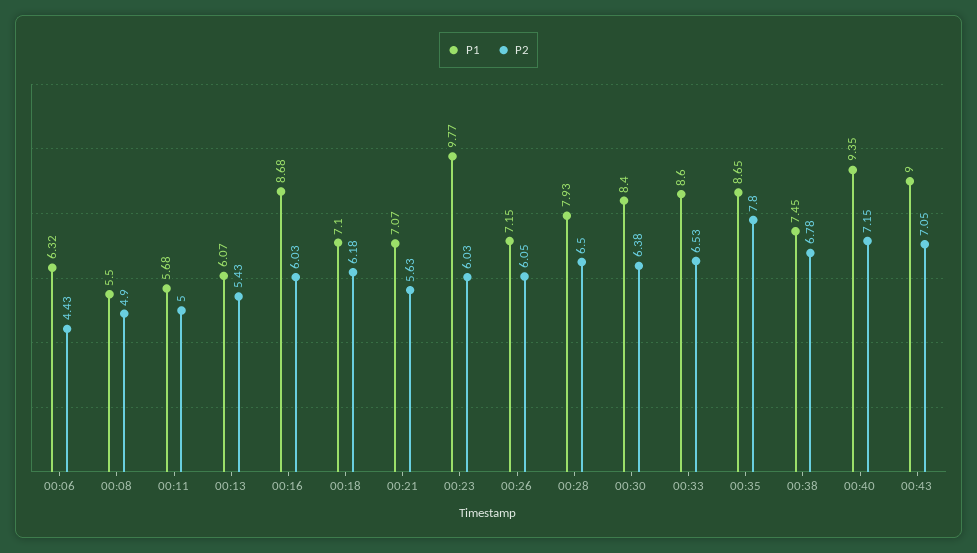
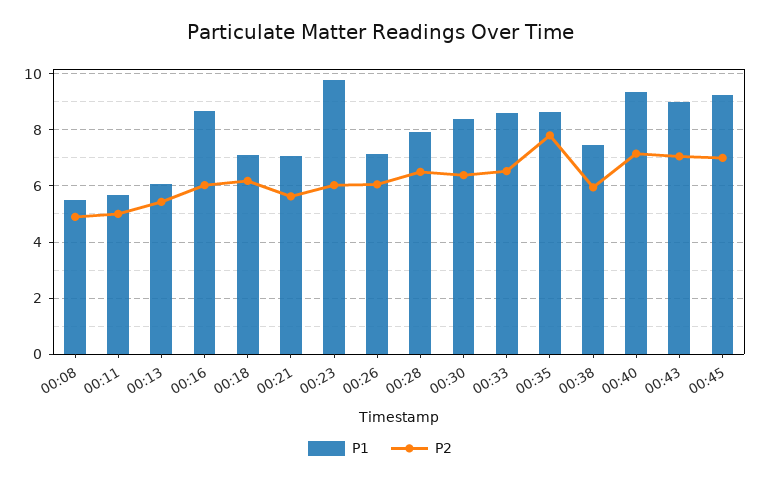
P1, 00:06: 6.32 -> none
P2, 00:06: 4.43 -> none
P2, 00:38: 6.78 -> 6
P1, 00:45: none -> 9.25
P2, 00:45: none -> 7

